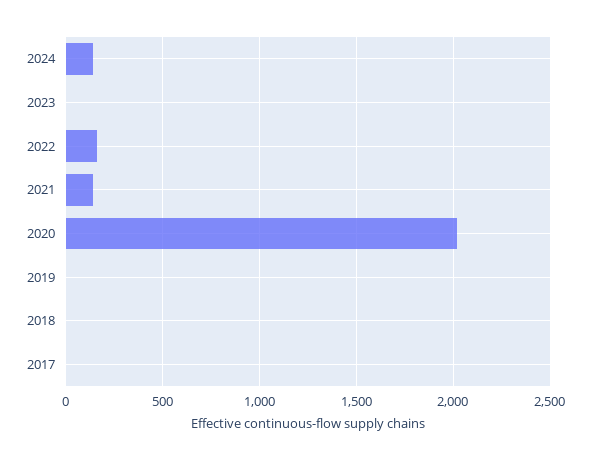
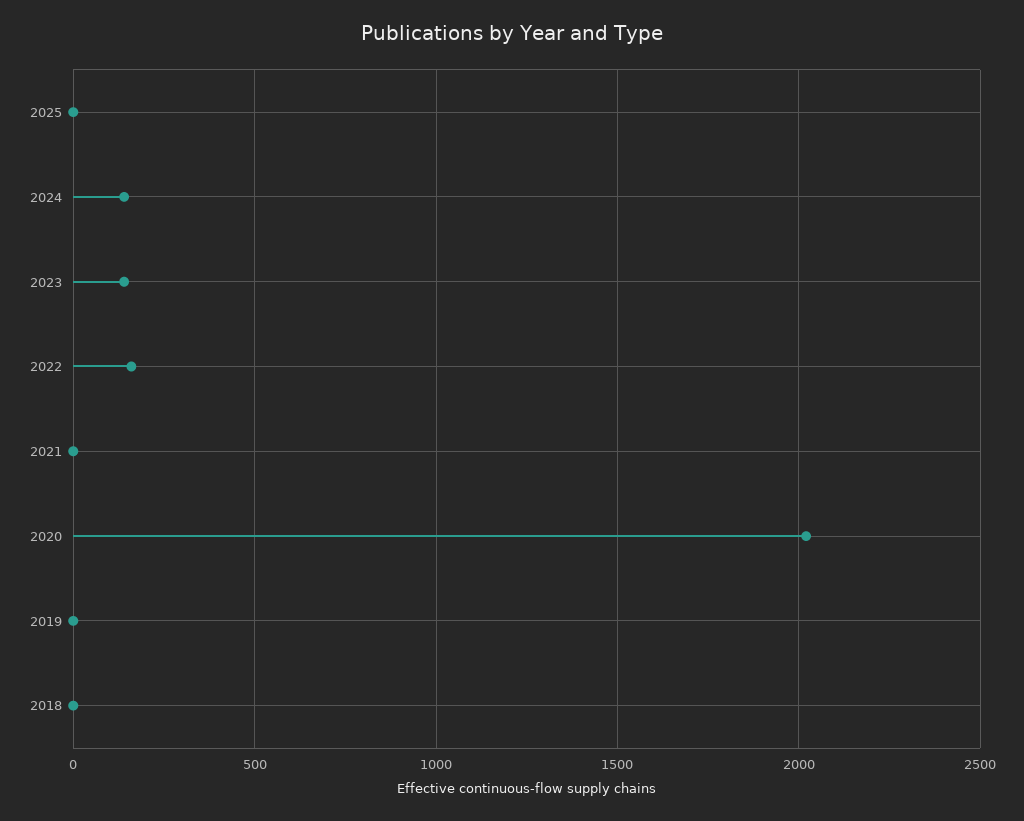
2023: 0 -> 150
2021: 150 -> 0
2017: 0 -> none
2025: none -> 0

